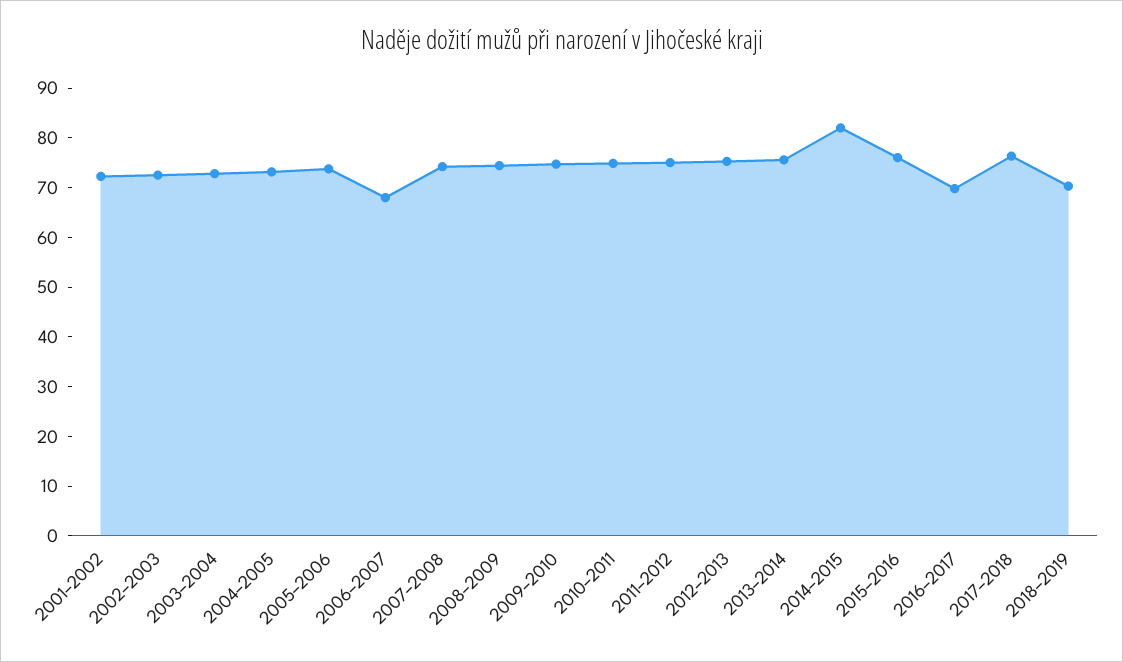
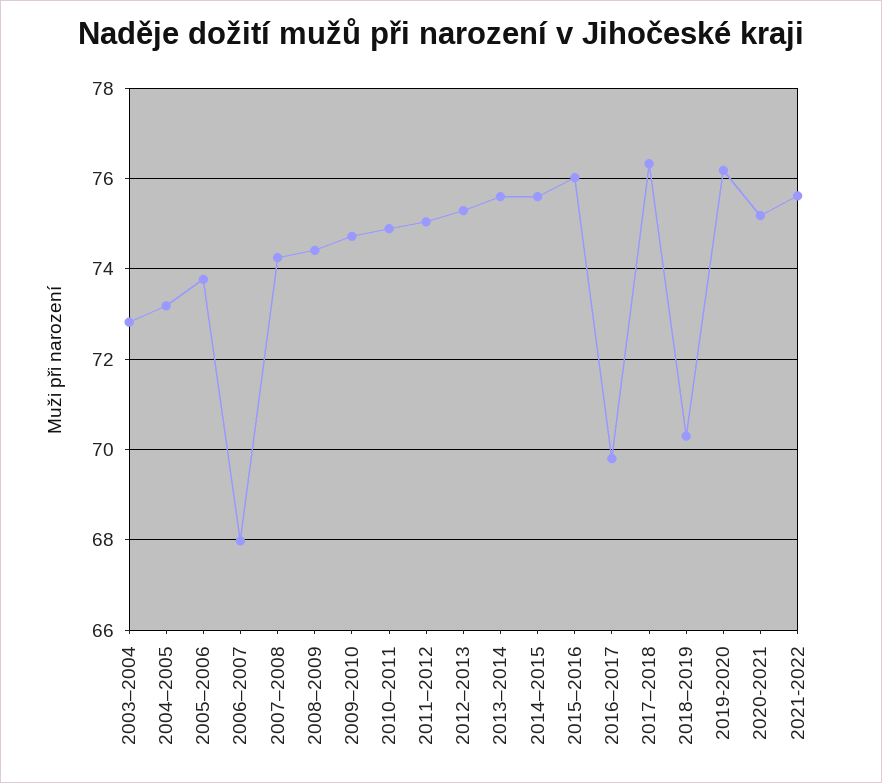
2001–2002: 72 -> none
2002–2003: 72 -> none
2014–2015: 82 -> 75.6
2019-2020: none -> 76.2
2020-2021: none -> 75.2
2021-2022: none -> 75.6

